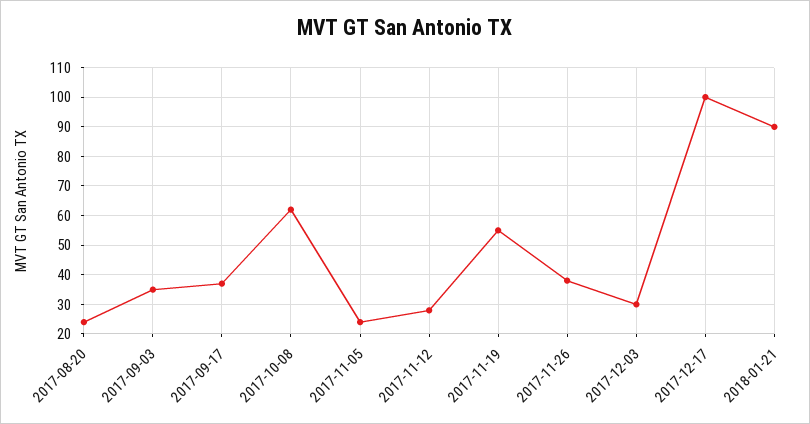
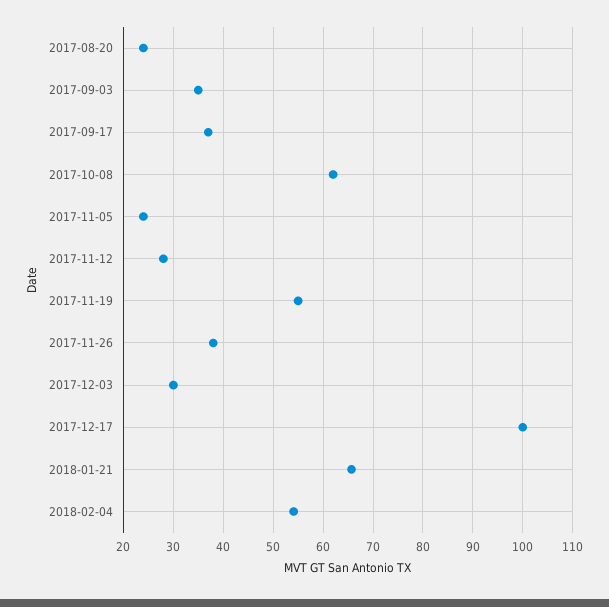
2018-01-21: 90 -> 66
2018-02-04: none -> 54

